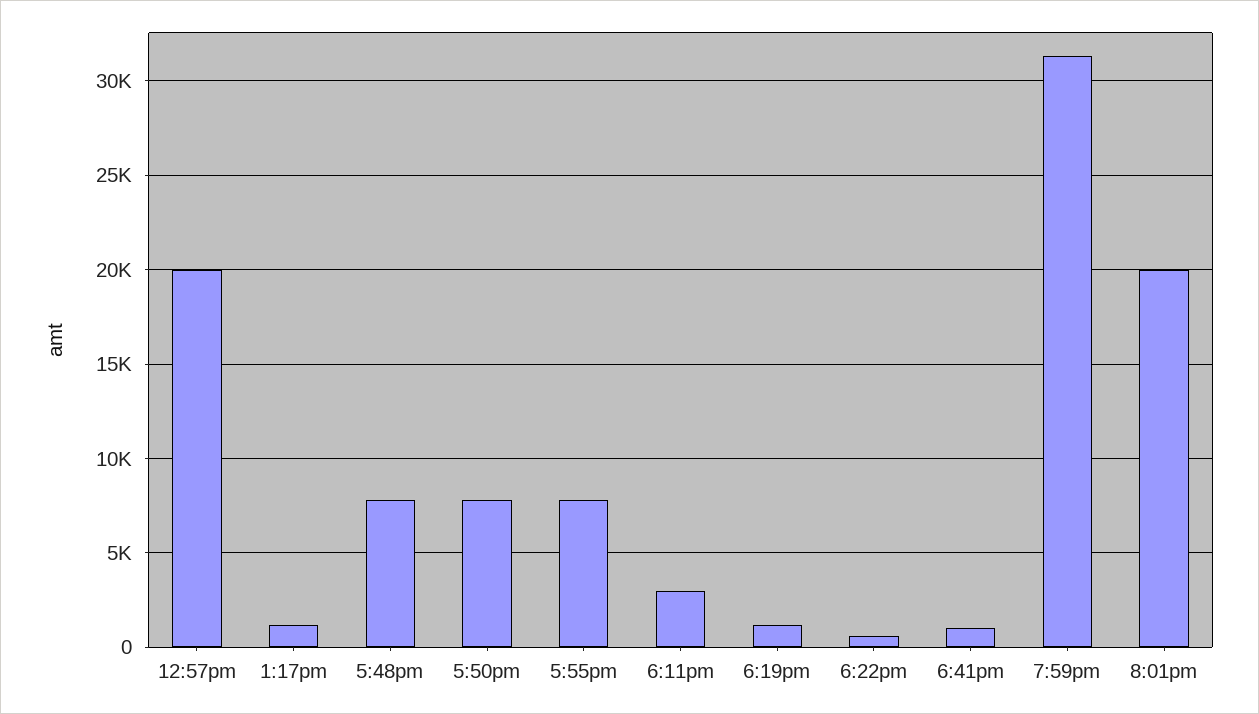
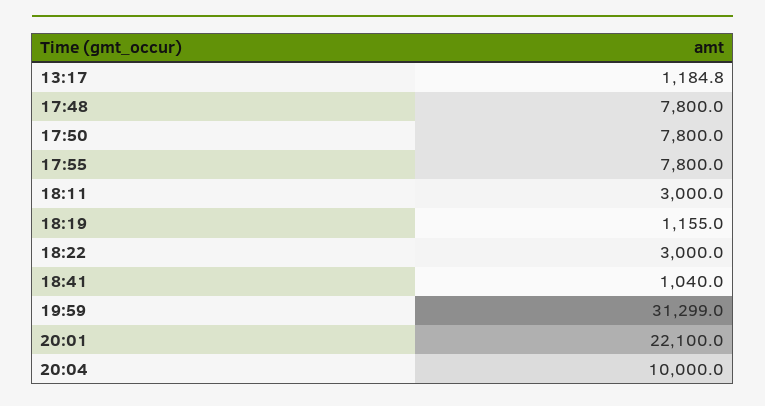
12:57pm: 20000 -> none
6:22pm: 500 -> 3000
8:01pm: 20000 -> 22100
20:04: none -> 10000

